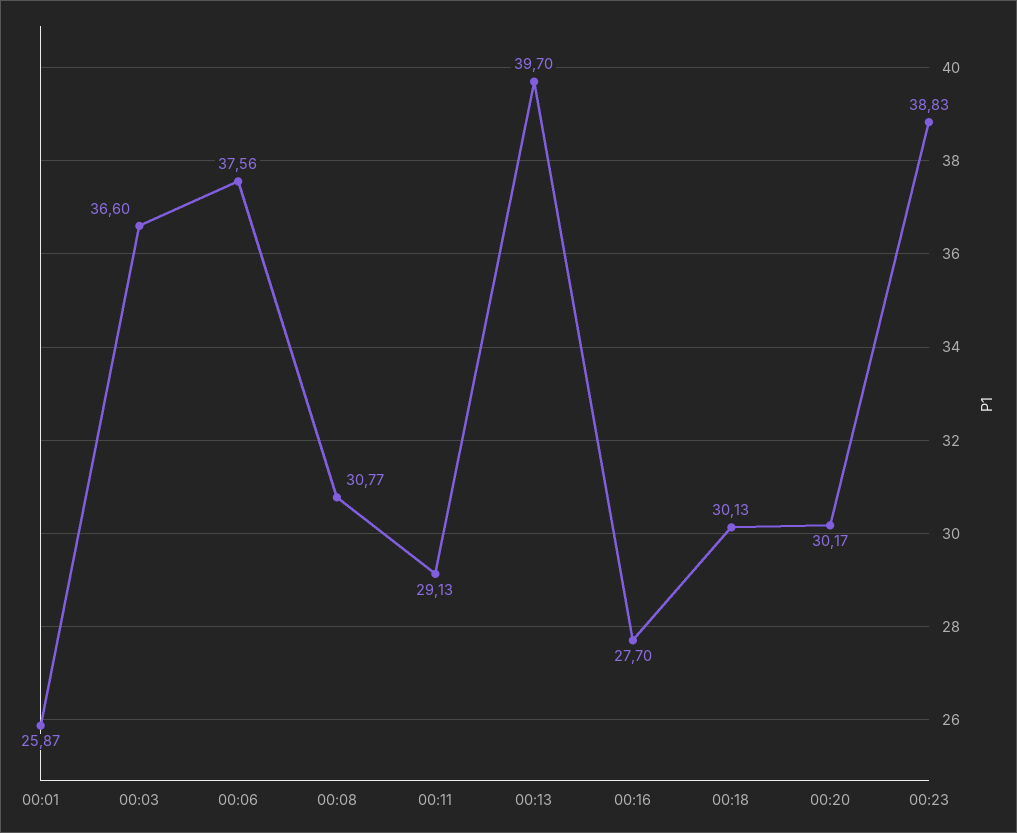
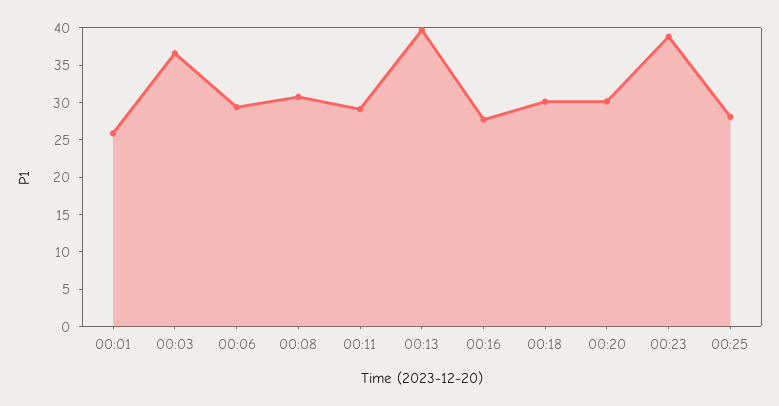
00:06: 37.56 -> 30
00:25: none -> 27.5

